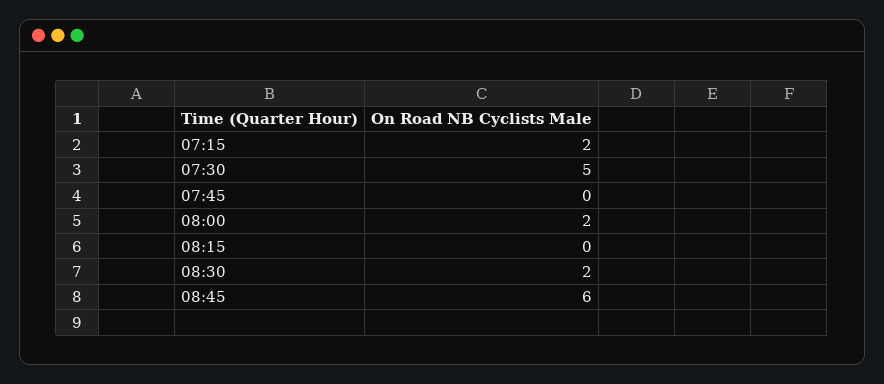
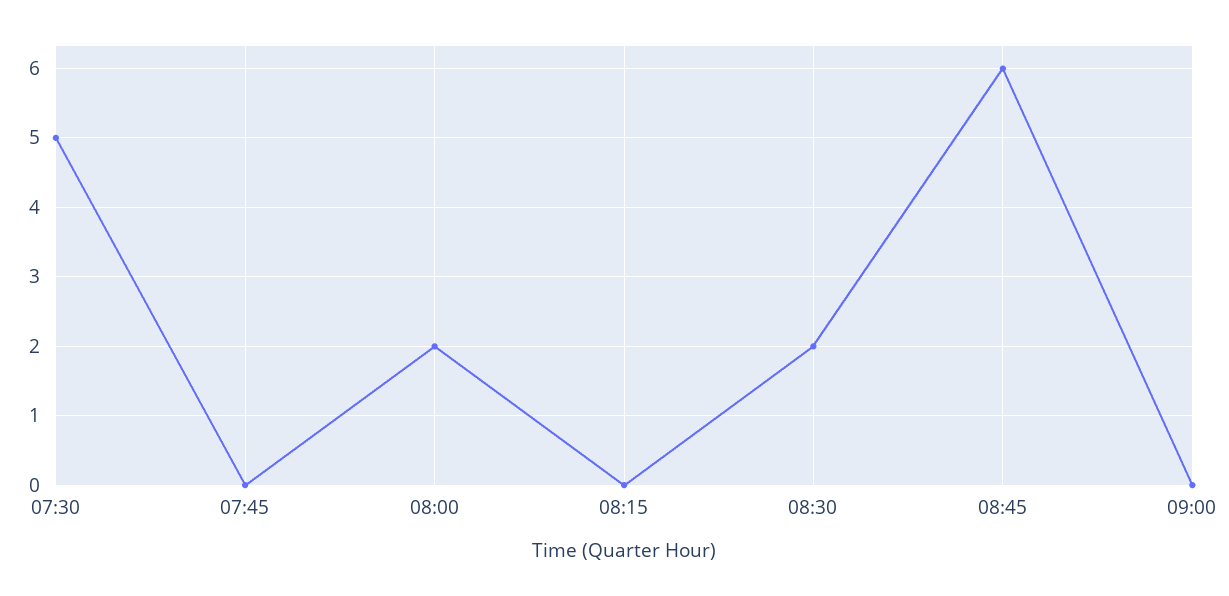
07:15: 2 -> none
09:00: none -> 0

